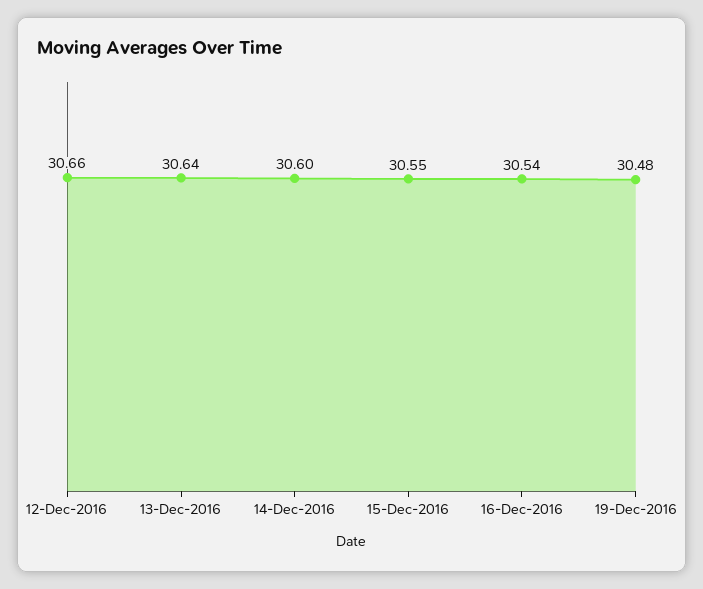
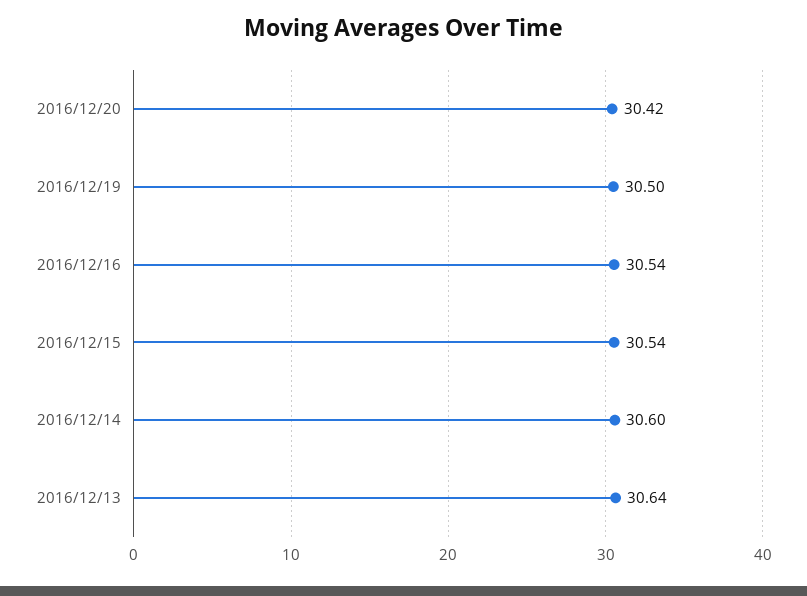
12-Dec-2016: 30.66 -> none
15-Dec-2016: 30.55 -> 30.54
19-Dec-2016: 30.48 -> 30.5
2016/12/20: none -> 30.42

